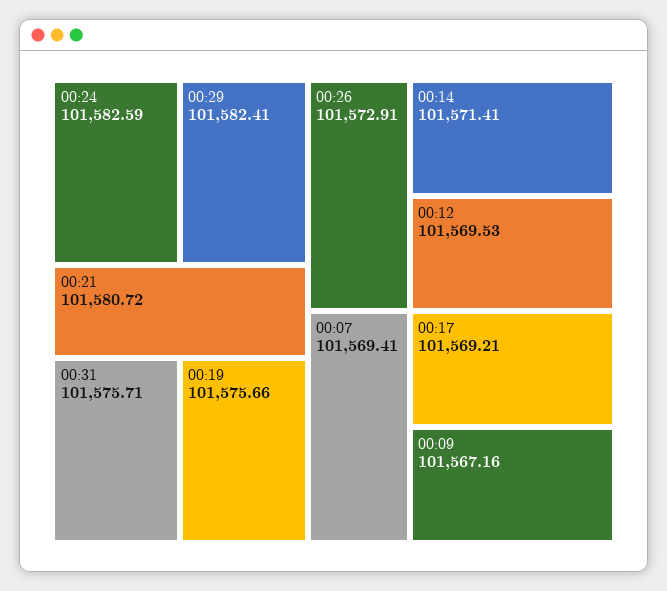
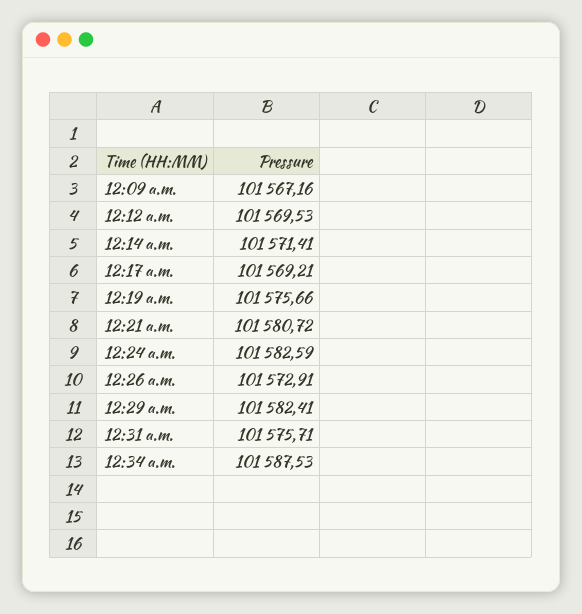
00:07: 101569.41 -> none
12:34 a.m.: none -> 101587.53

